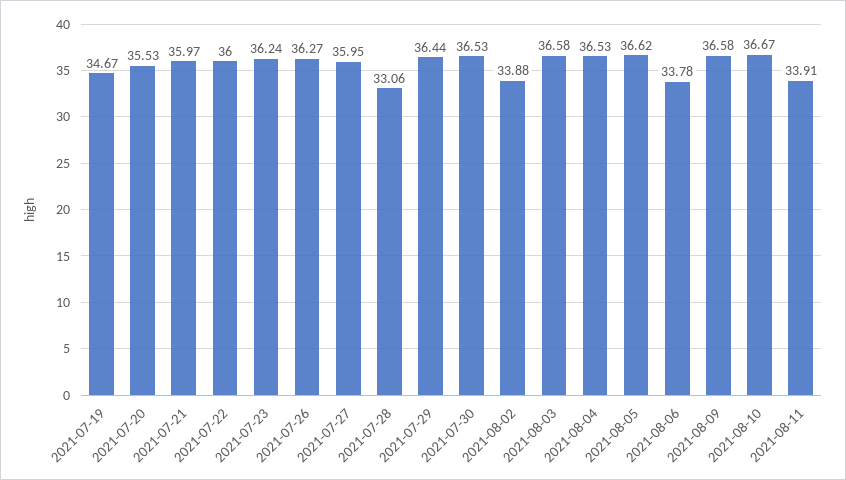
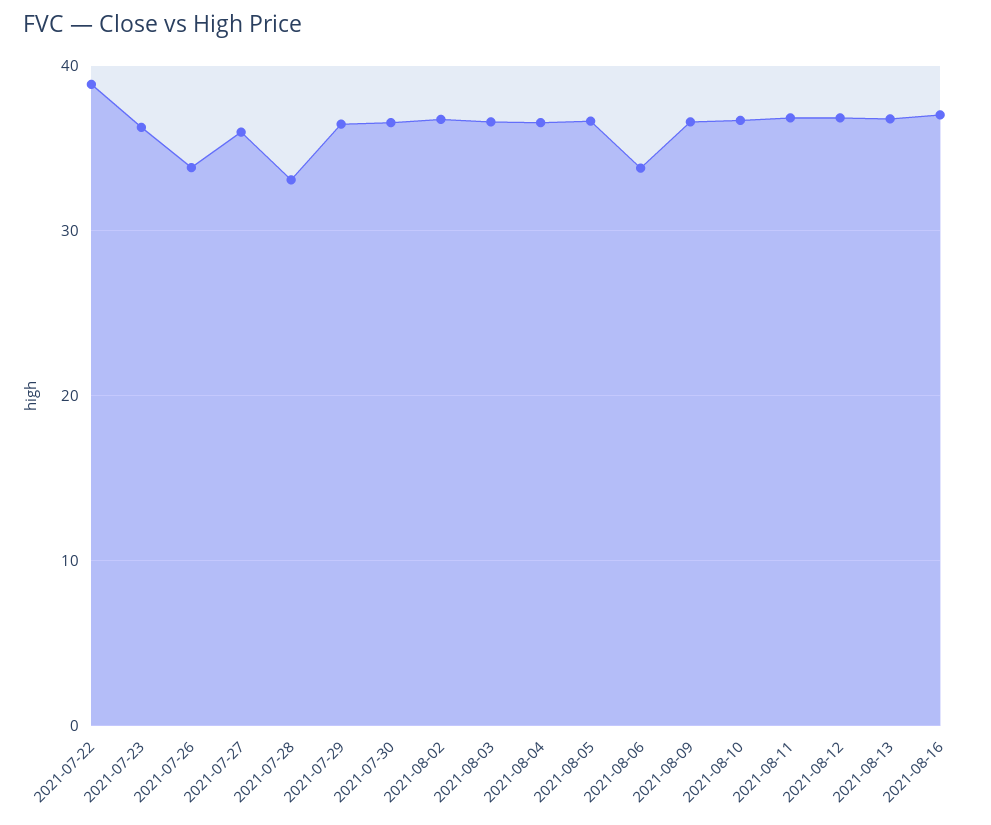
2021-07-19: 34.67 -> none
2021-07-20: 35.53 -> none
2021-07-21: 35.97 -> none
2021-07-22: 36 -> 39
2021-07-26: 36.27 -> 34
2021-08-02: 33.88 -> 37
2021-08-11: 33.91 -> 37
2021-08-12: none -> 37
2021-08-13: none -> 37
2021-08-16: none -> 37

